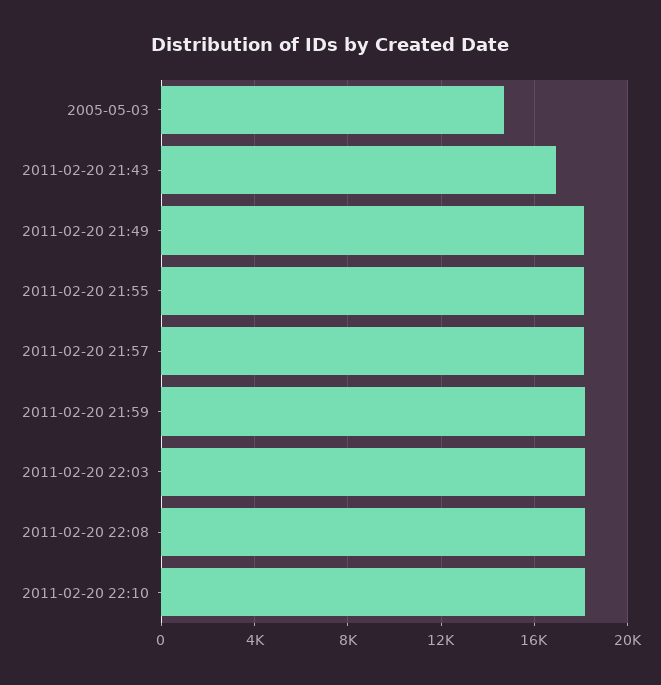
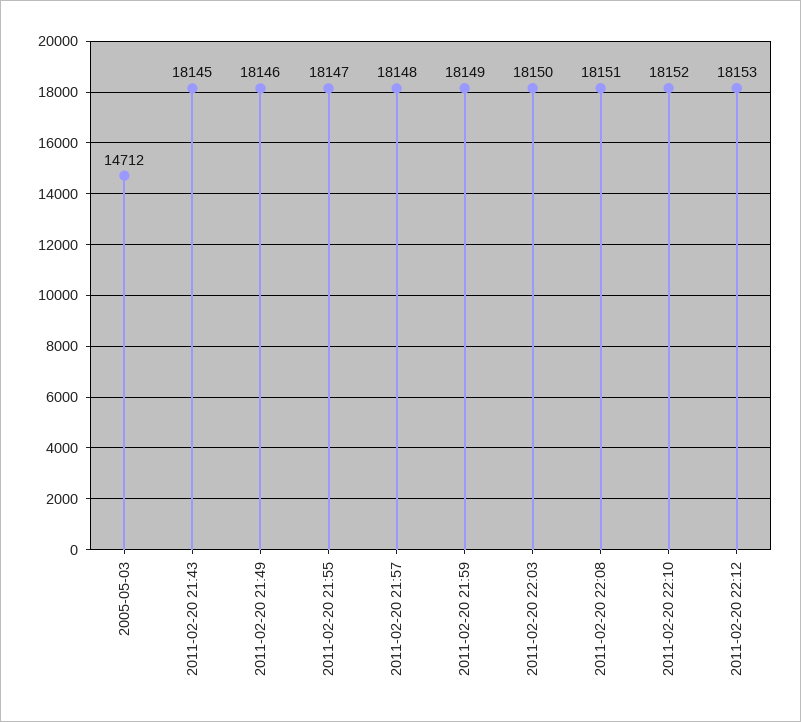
2011-02-20 21:43: 17000 -> 18145
2011-02-20 22:12: none -> 18153

